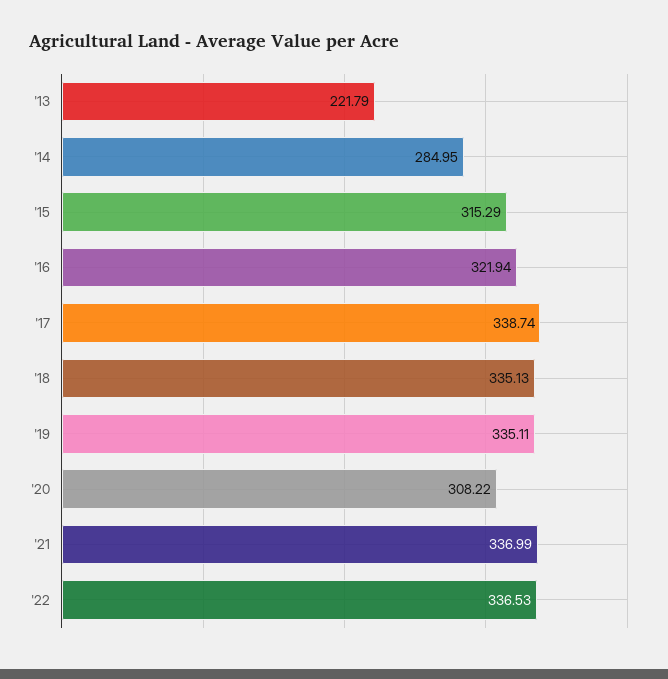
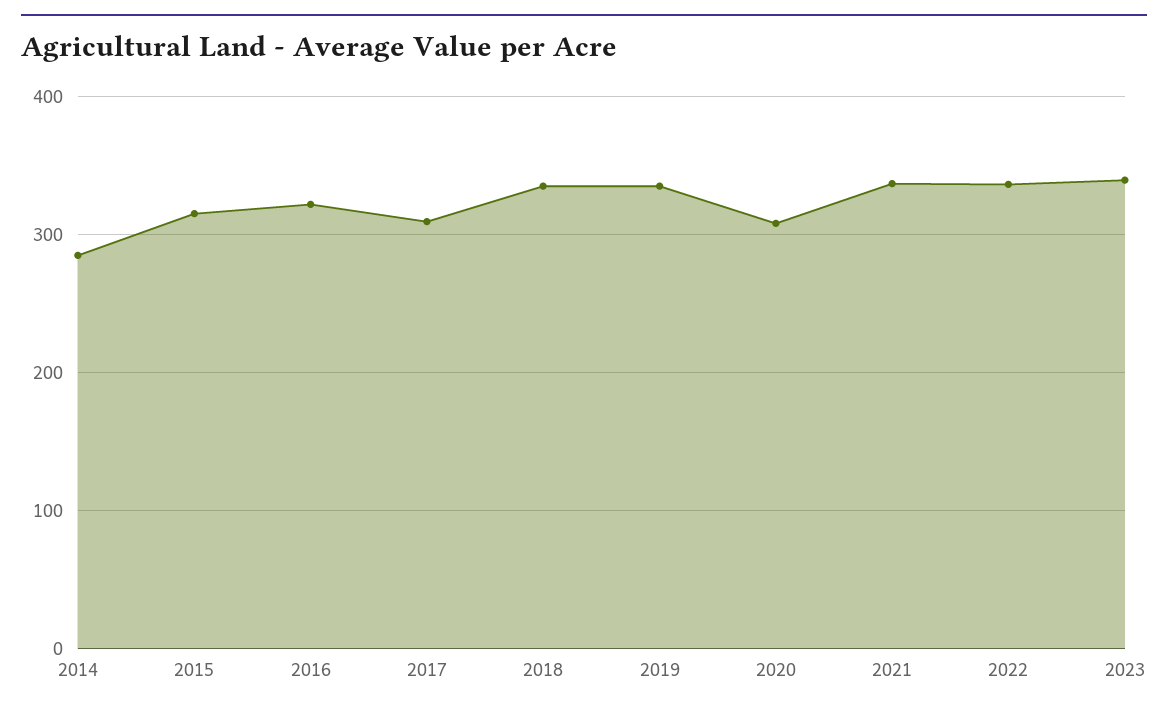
'13: 221.79 -> none
'17: 338.74 -> 310
2023: none -> 340

